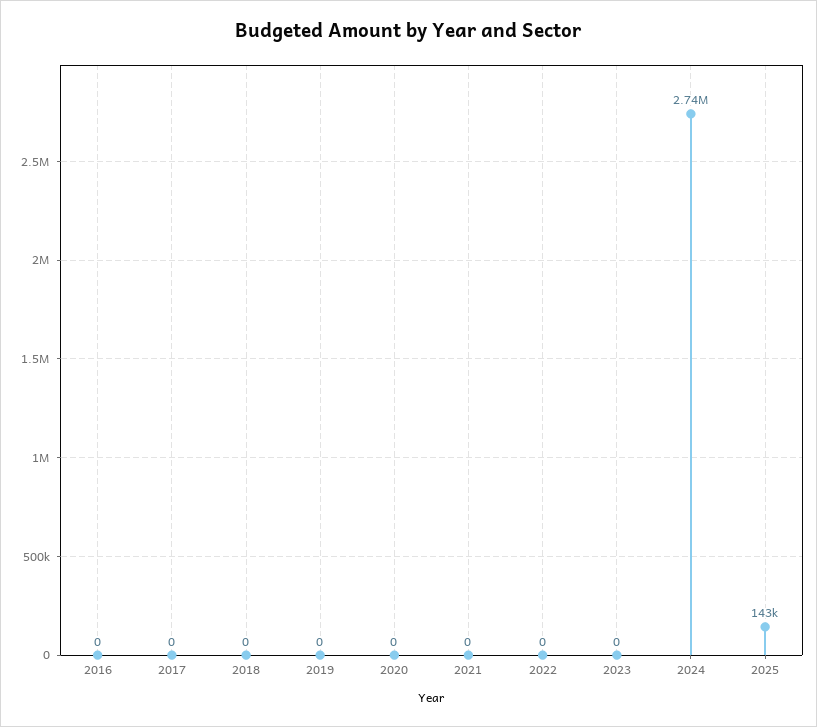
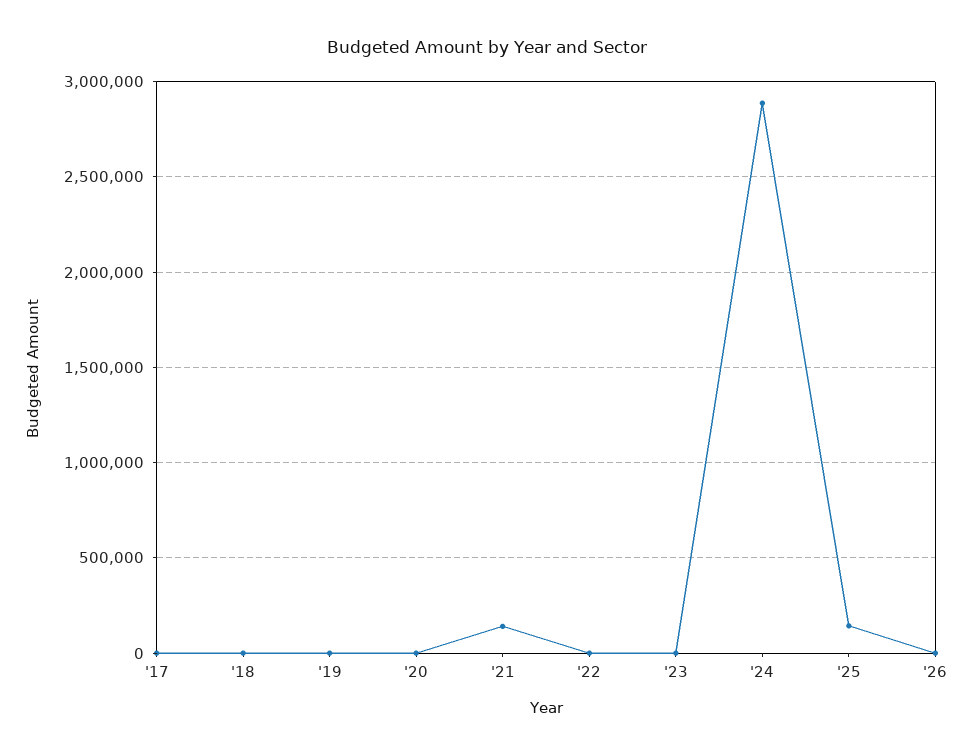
2016: 0 -> none
2021: 0 -> 150000
2024: 2740000 -> 2900000
'26: none -> 0

